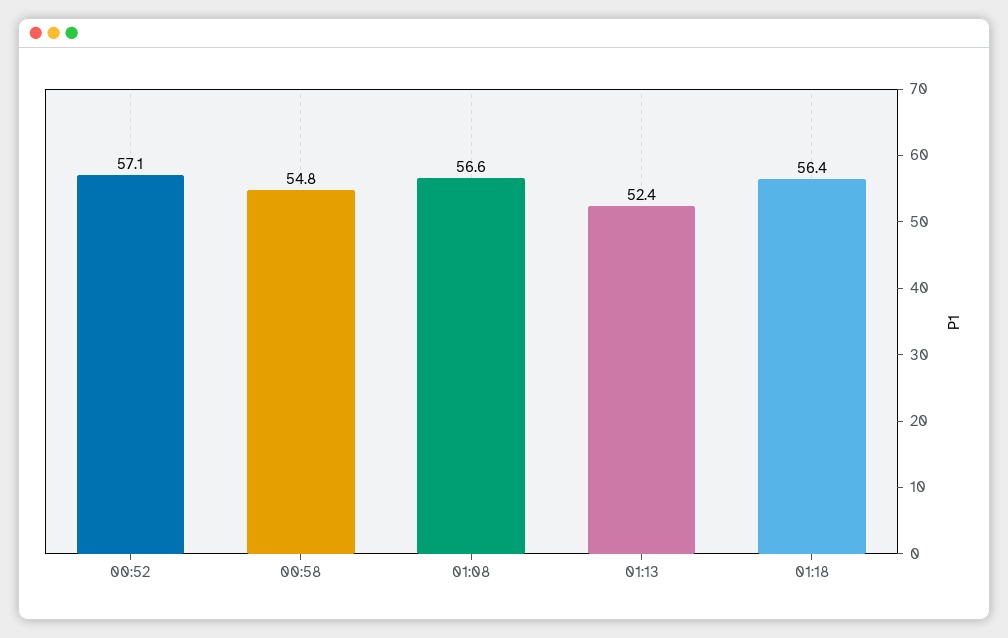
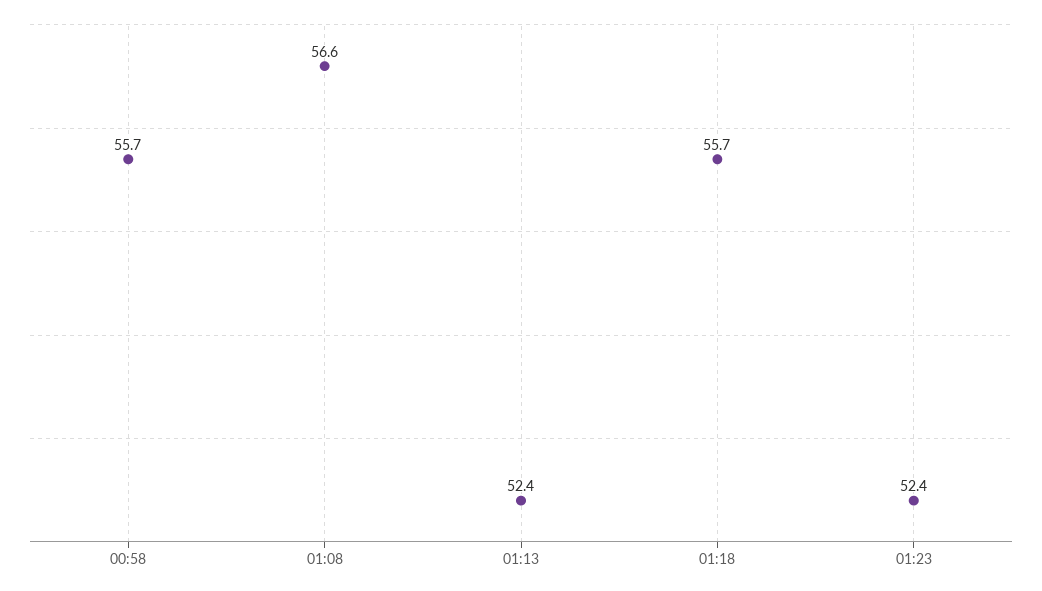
00:52: 57.1 -> none
00:58: 54.8 -> 55.7
01:18: 56.4 -> 55.7
01:23: none -> 52.4

